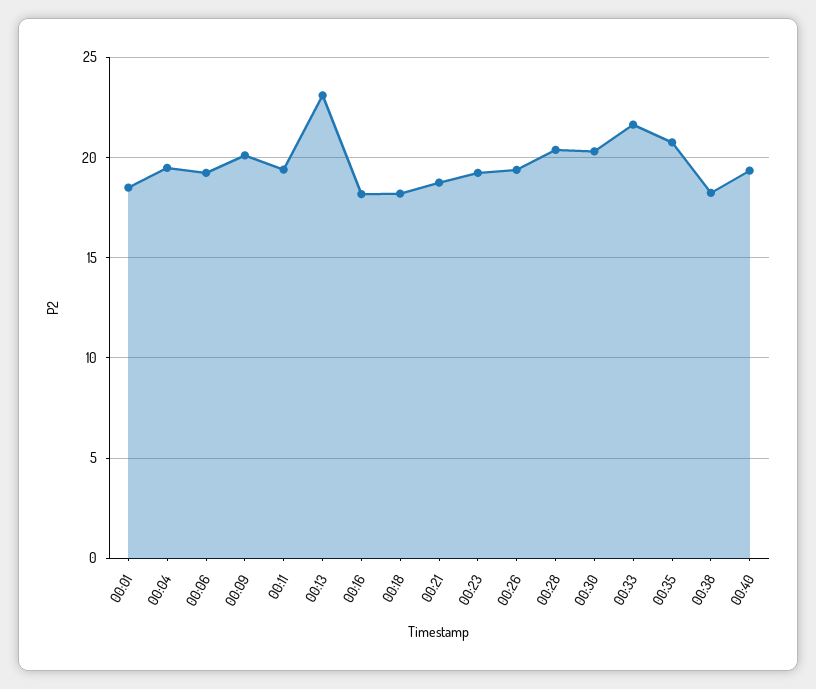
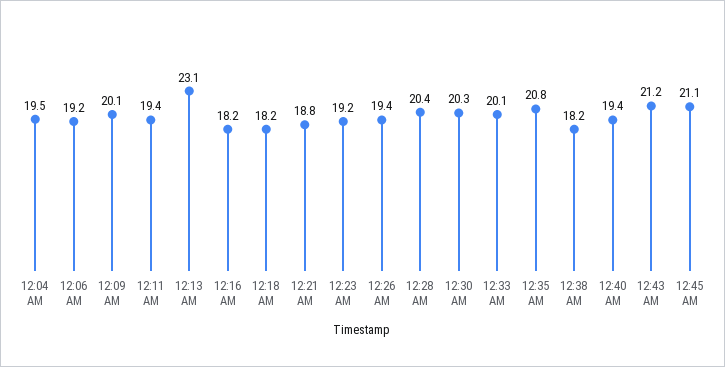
00:01: 18.5 -> none
00:33: 21.5 -> 20.1
12:43 AM: none -> 21.2
12:45 AM: none -> 21.1

